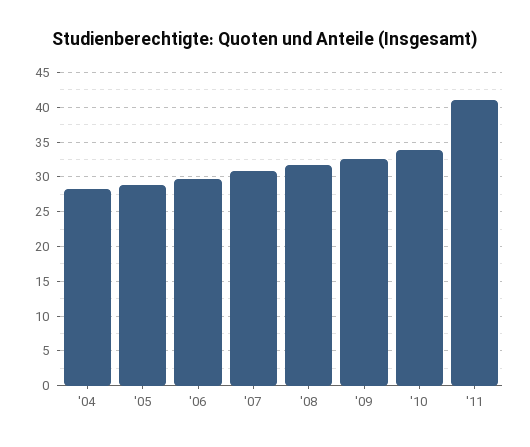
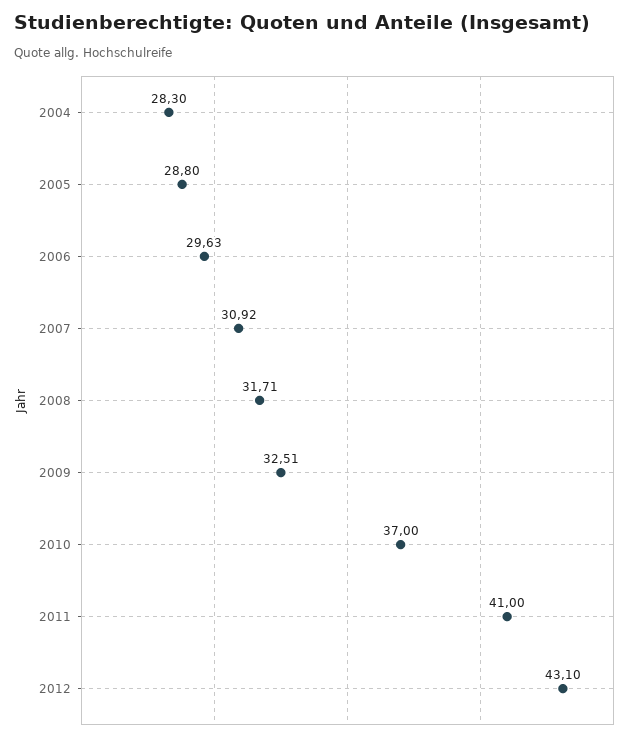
'10: 34 -> 37
2012: none -> 43.1

